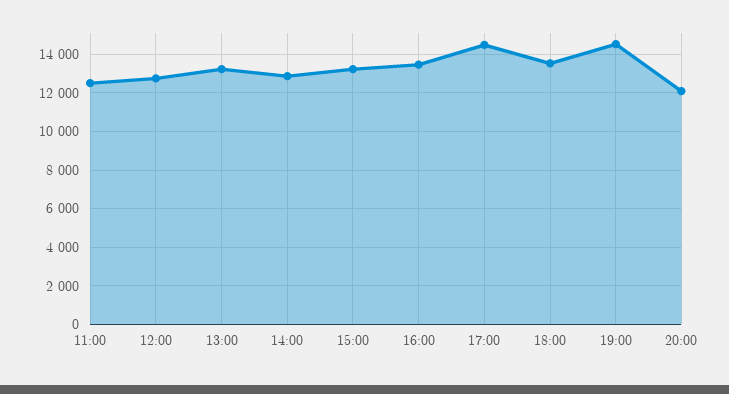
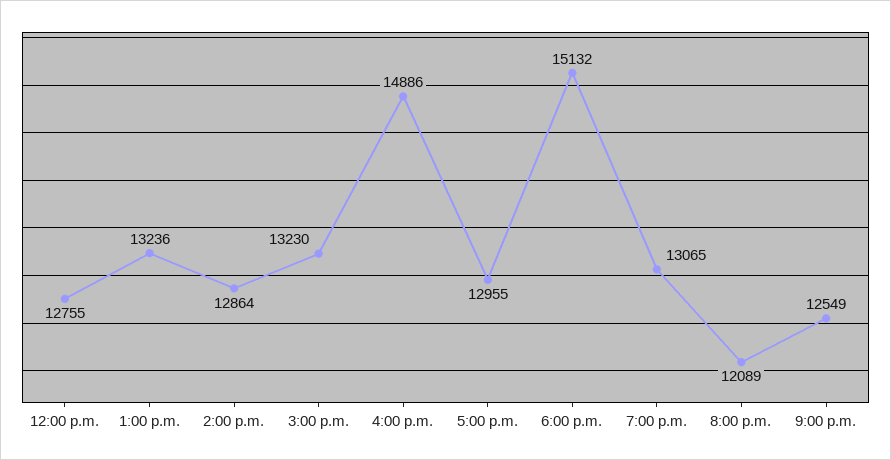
11:00: 12500 -> none
16:00: 13500 -> 14886
17:00: 14500 -> 12955
18:00: 13500 -> 15132
19:00: 14500 -> 13065
9:00 p.m.: none -> 12549

